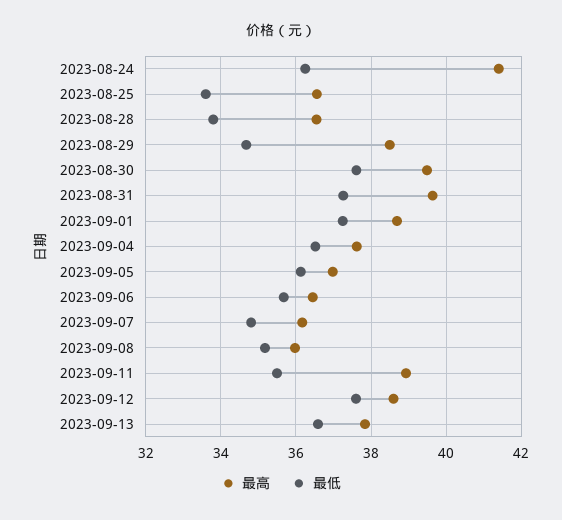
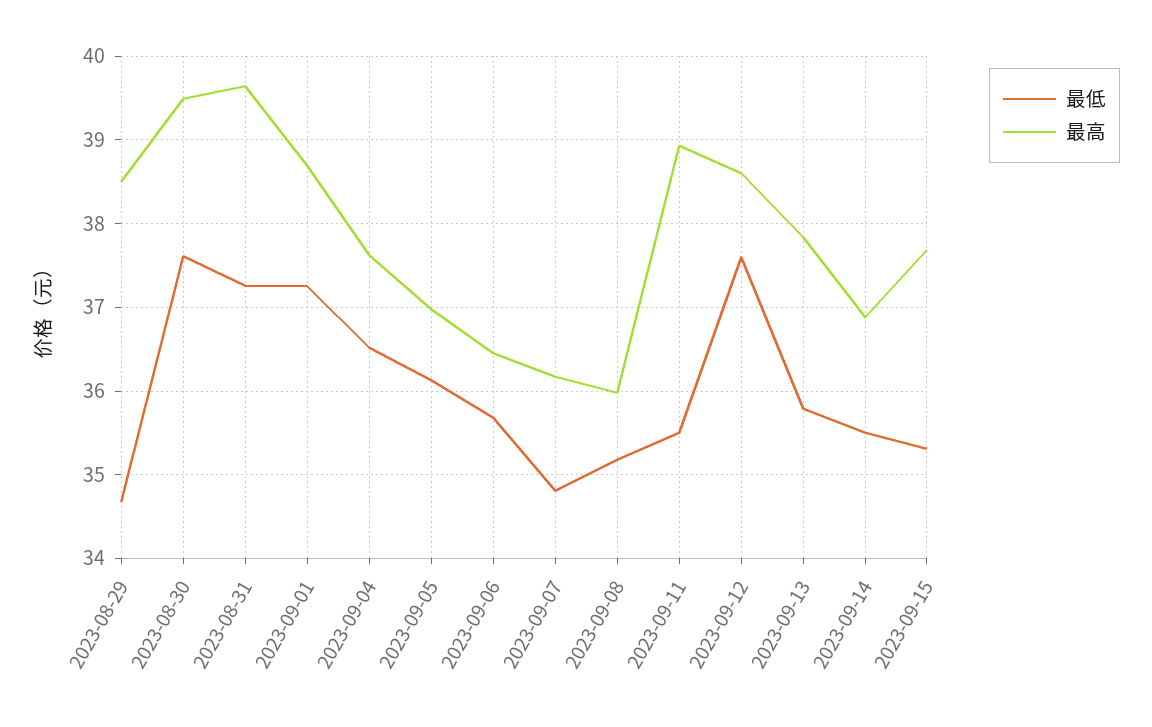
最高, 2023-08-24: 41.4 -> none
最低, 2023-08-24: 36.2 -> none
最高, 2023-08-25: 36.6 -> none
最低, 2023-08-25: 33.6 -> none
最高, 2023-08-28: 36.6 -> none
最低, 2023-08-28: 33.8 -> none
最低, 2023-09-13: 36.6 -> 35.8
最低, 2023-09-14: none -> 35.5
最高, 2023-09-14: none -> 36.9
最低, 2023-09-15: none -> 35.3
最高, 2023-09-15: none -> 37.7

